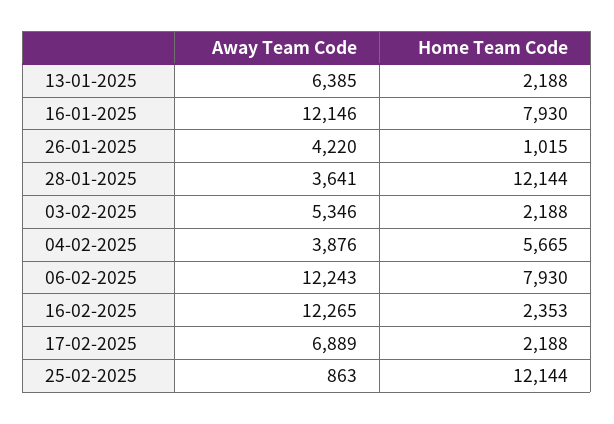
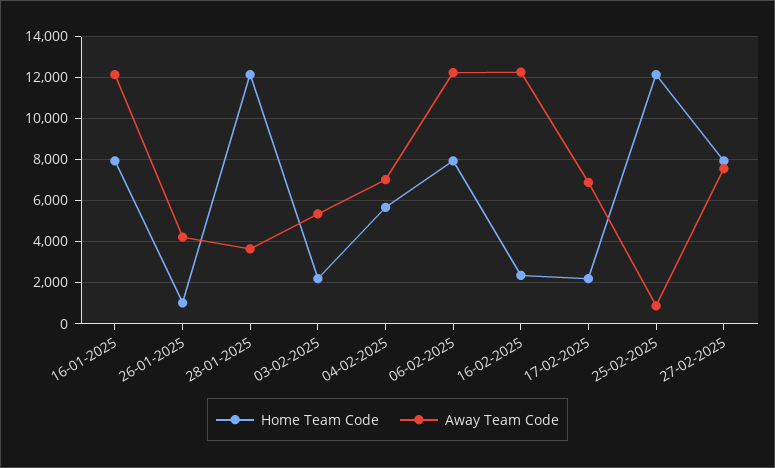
Away Team Code, 13-01-2025: 6385 -> none
Home Team Code, 13-01-2025: 2188 -> none
Away Team Code, 04-02-2025: 3876 -> 7000
Home Team Code, 27-02-2025: none -> 8000
Away Team Code, 27-02-2025: none -> 7500

